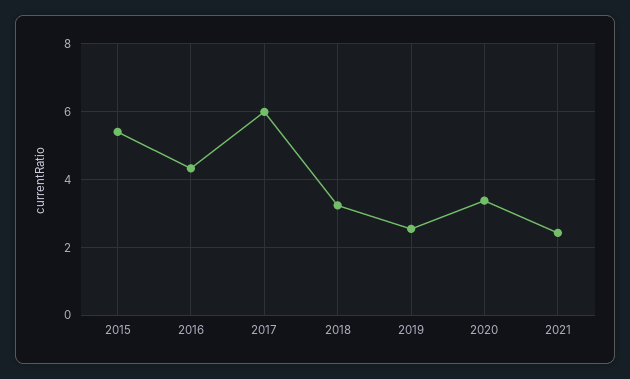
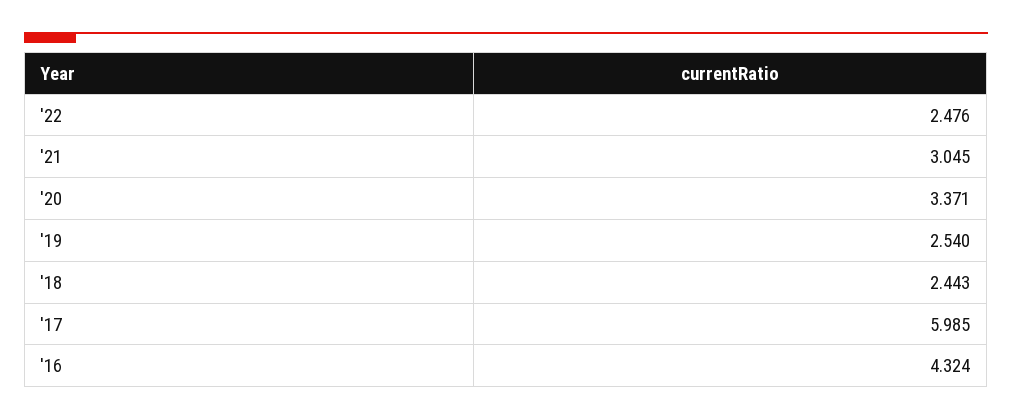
2015: 5.4 -> none
2018: 3.2 -> 2.443
2021: 2.4 -> 3.045
'22: none -> 2.476

